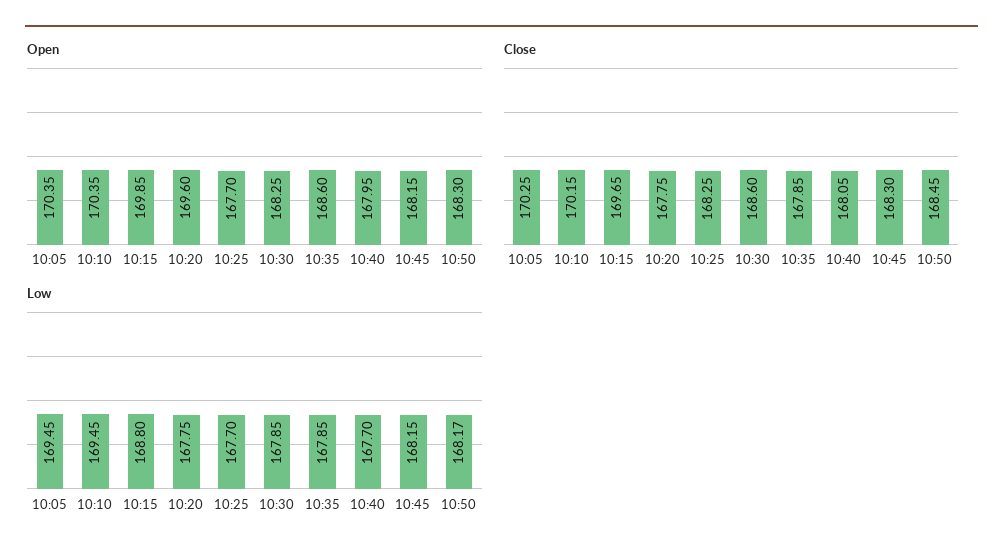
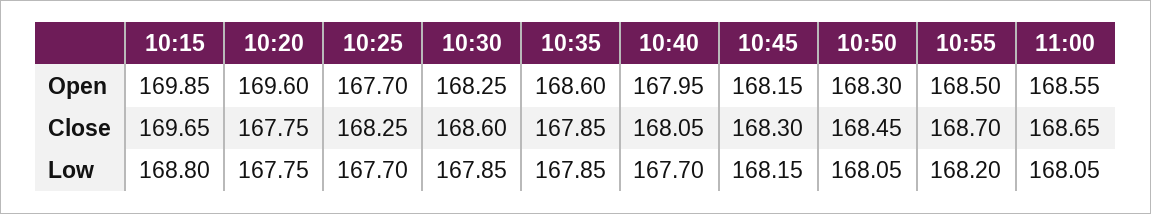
Open, 10:05: 170.35 -> none
Open, 10:10: 170.35 -> none
Close, 10:05: 170.25 -> none
Close, 10:10: 170.15 -> none
Low, 10:05: 169.45 -> none
Low, 10:10: 169.45 -> none
Low, 10:50: 168.17 -> 168.05
Open, 10:55: none -> 168.5
Open, 11:00: none -> 168.55
Close, 10:55: none -> 168.7
Close, 11:00: none -> 168.65
Low, 10:55: none -> 168.2
Low, 11:00: none -> 168.05

